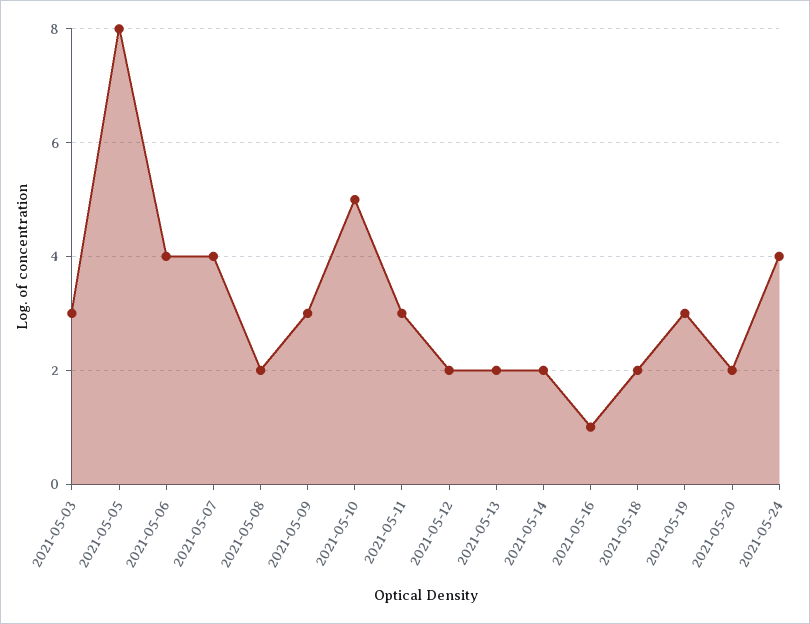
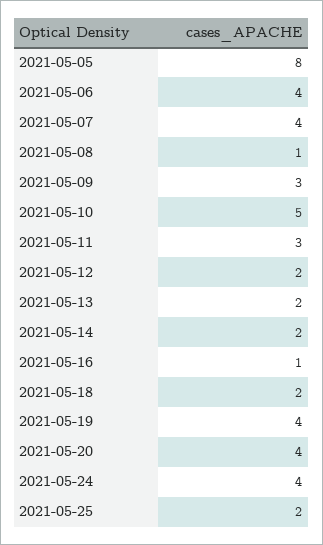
2021-05-03: 3 -> none
2021-05-08: 2 -> 1
2021-05-19: 3 -> 4
2021-05-20: 2 -> 4
2021-05-25: none -> 2

